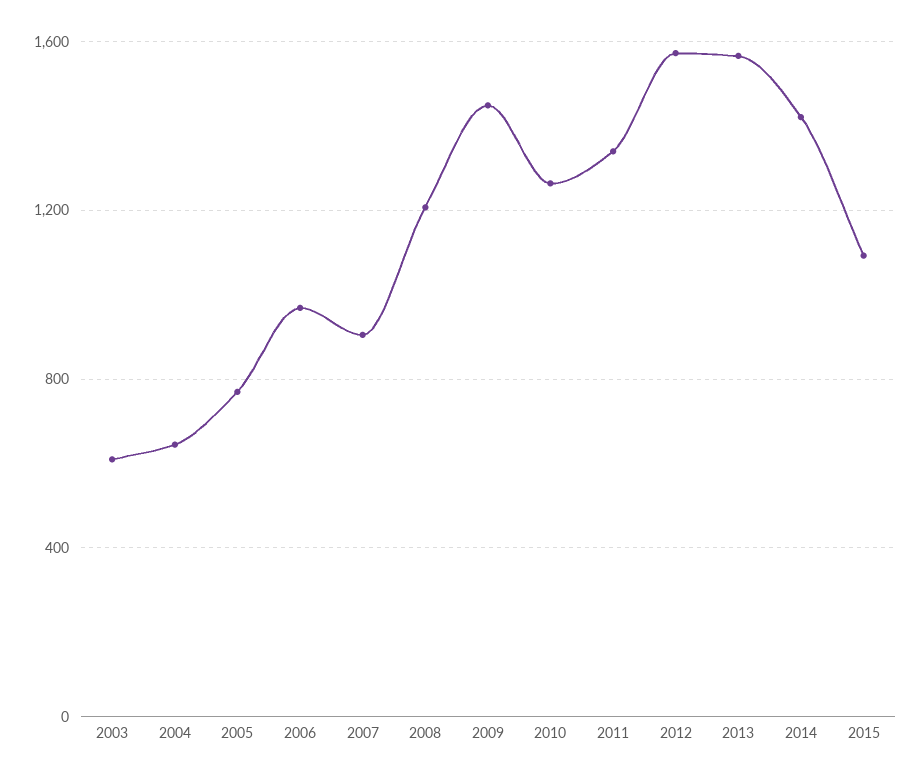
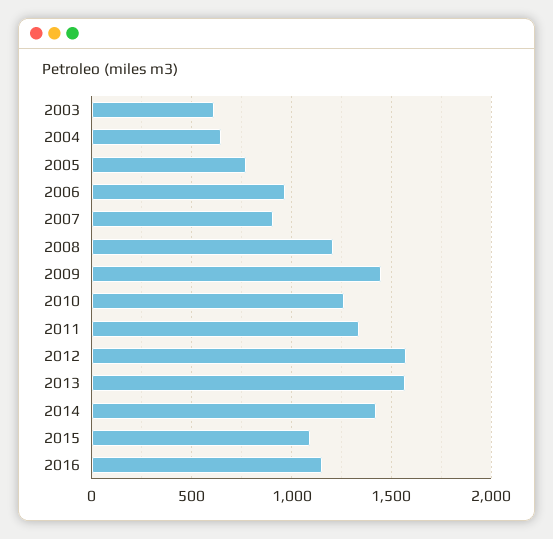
2016: none -> 1150

